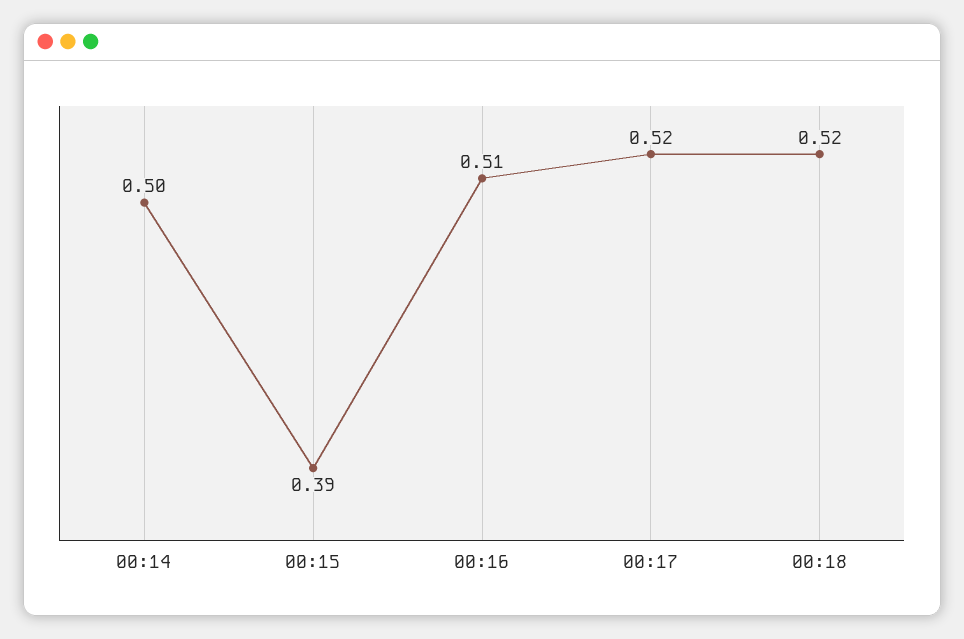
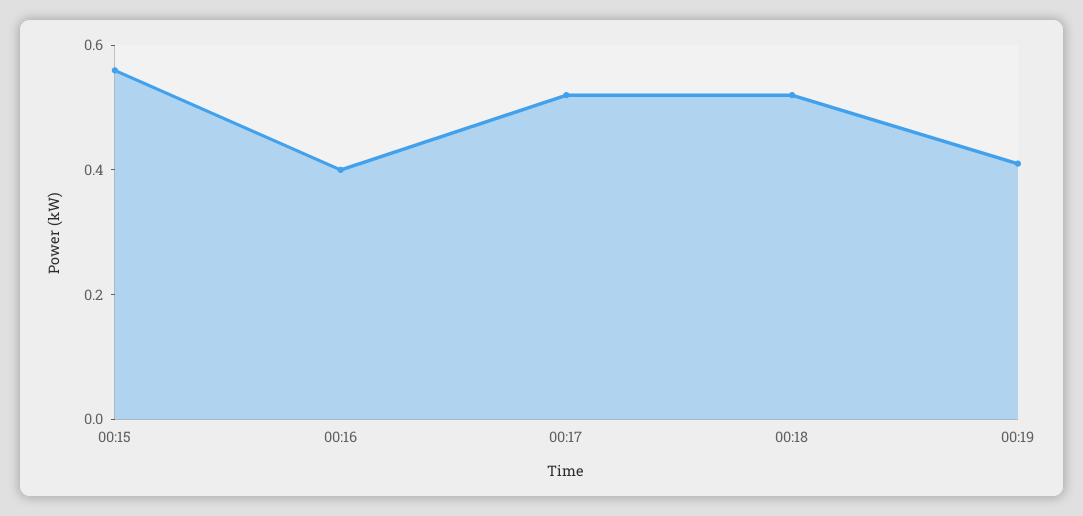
00:14: 0.5 -> none
00:15: 0.39 -> 0.55
00:16: 0.51 -> 0.4
00:19: none -> 0.4

